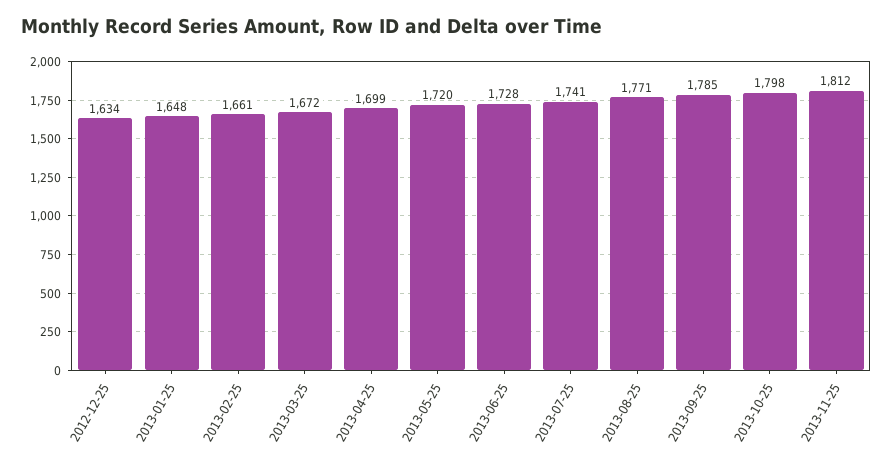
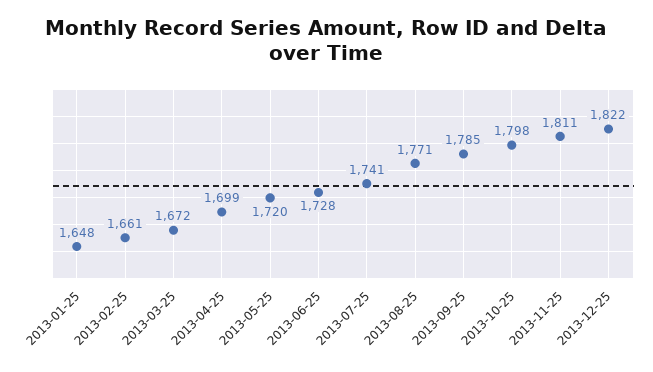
2012-12-25: 1634 -> none
2013-11-25: 1812 -> 1811
2013-12-25: none -> 1822

